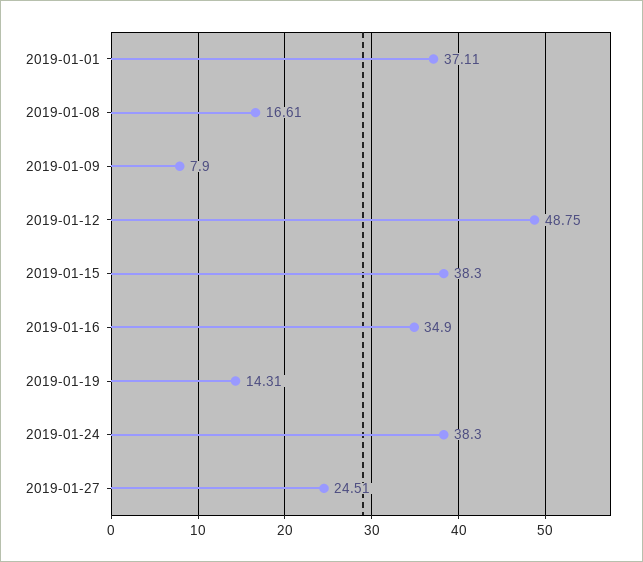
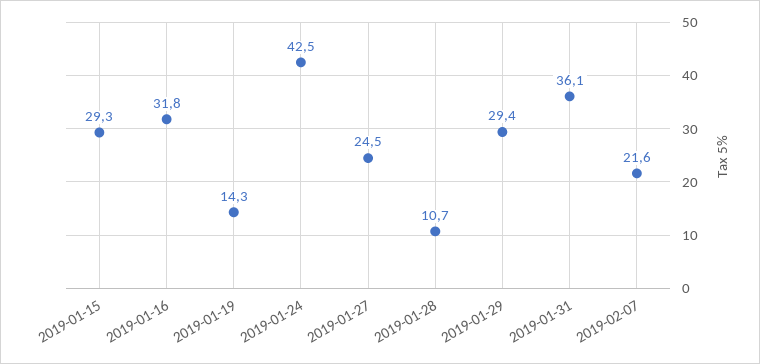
2019-01-01: 37.11 -> none
2019-01-08: 16.61 -> none
2019-01-09: 7.9 -> none
2019-01-12: 48.75 -> none
2019-01-15: 38.3 -> 29.3
2019-01-16: 34.9 -> 31.8
2019-01-24: 38.3 -> 42.5
2019-01-28: none -> 10.7
2019-01-29: none -> 29.4
2019-01-31: none -> 36.1
2019-02-07: none -> 21.6

